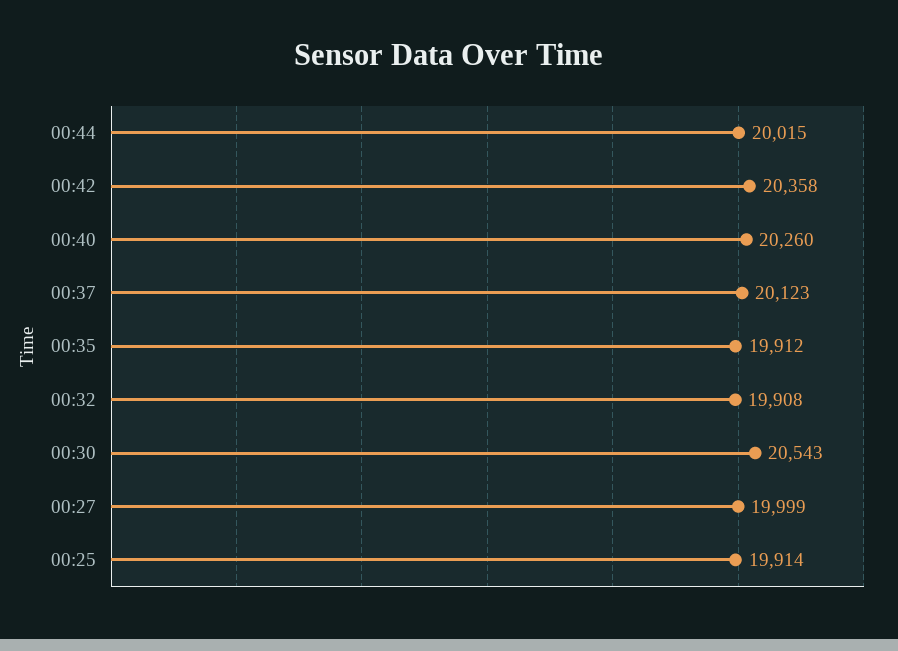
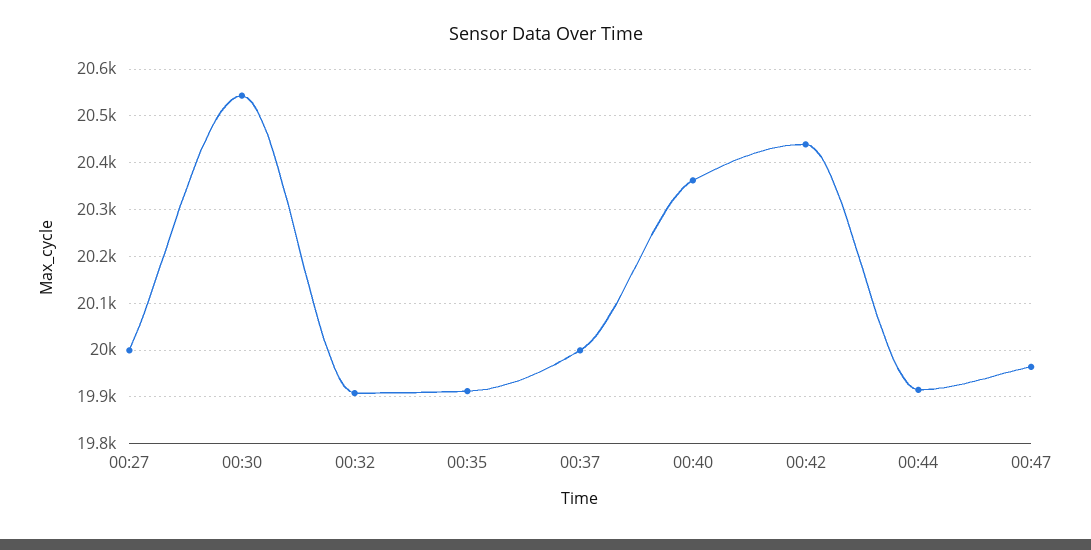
00:44: 20015 -> 19920
00:42: 20358 -> 20440
00:40: 20260 -> 20360
00:37: 20123 -> 20000
00:25: 19914 -> none
00:47: none -> 19960

